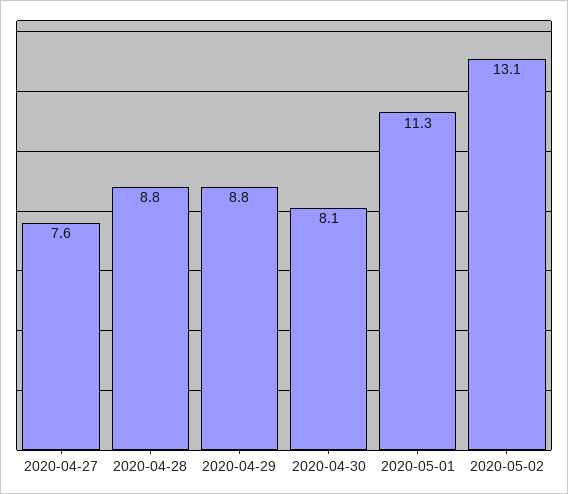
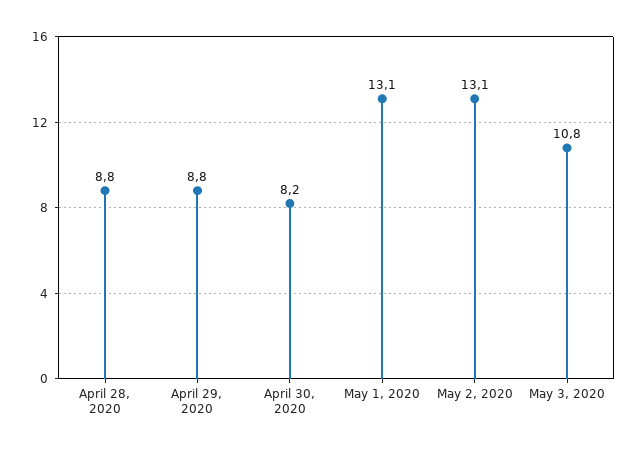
2020-04-27: 7.6 -> none
2020-04-30: 8.1 -> 8.2
2020-05-01: 11.3 -> 13.1
May 3, 2020: none -> 10.8

